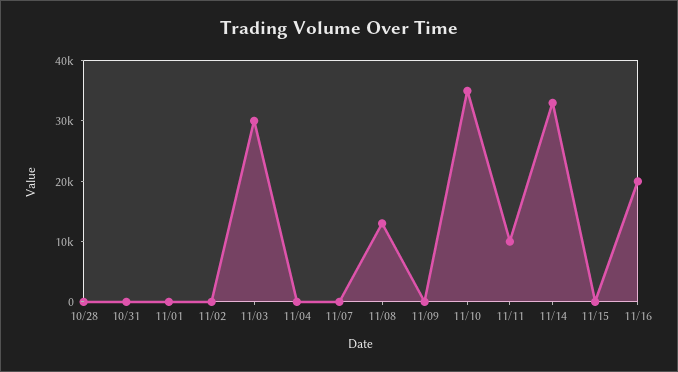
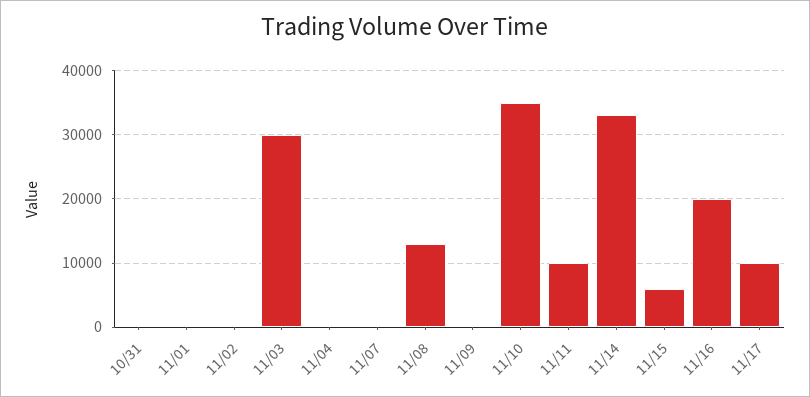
10/28: 0 -> none
11/15: 0 -> 6000
11/17: none -> 10000

